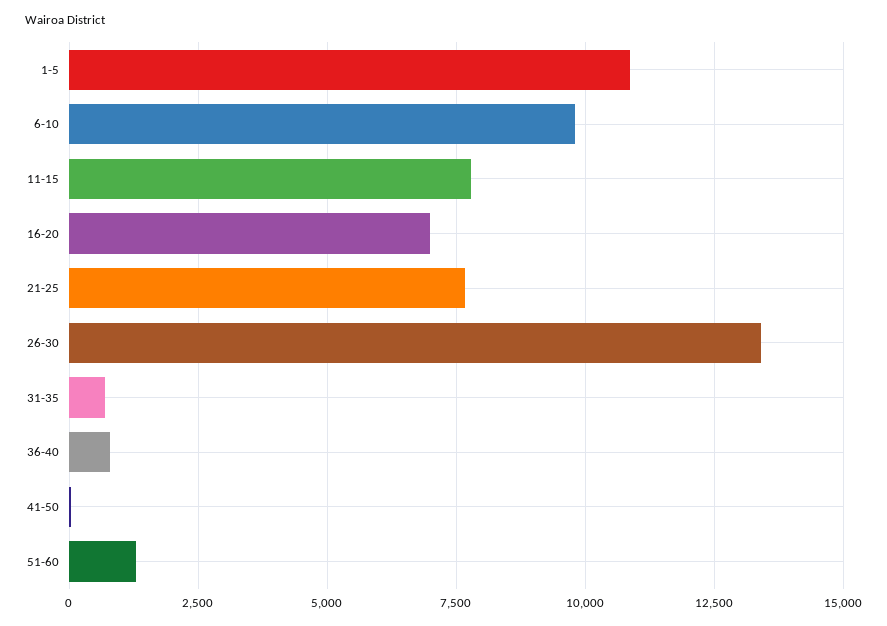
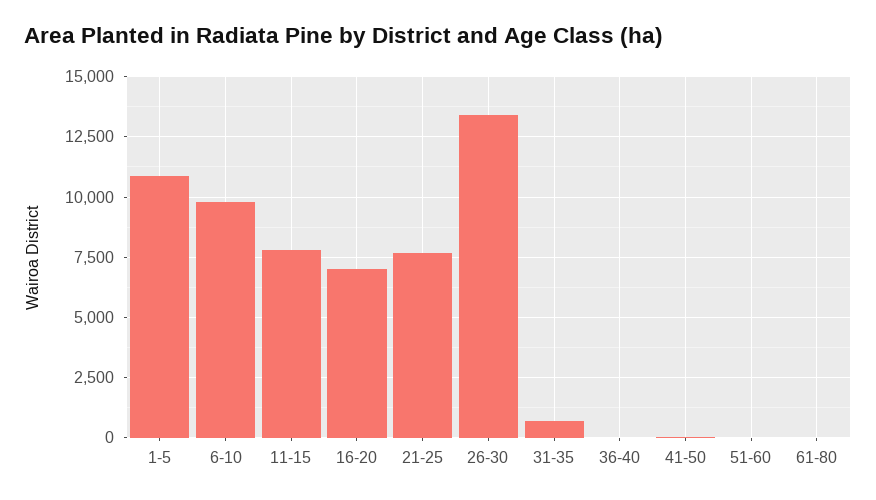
36-40: 750 -> 0
51-60: 1250 -> 0
61-80: none -> 0

